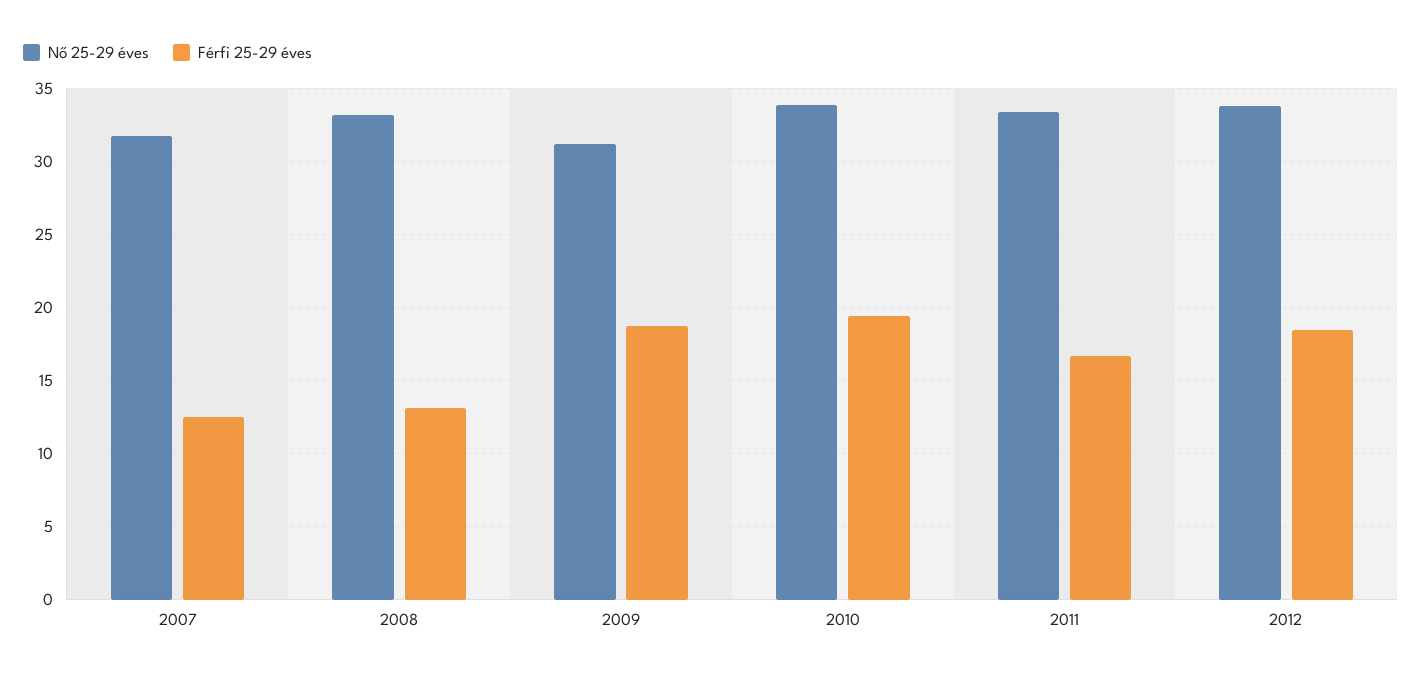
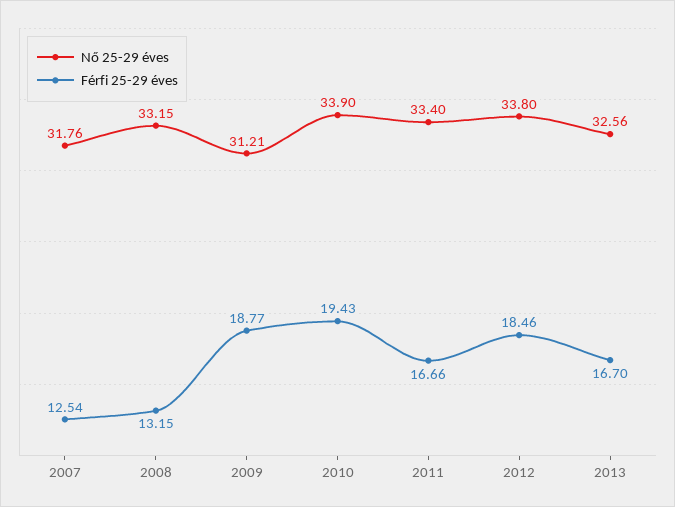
Nő 25-29 éves, 2013: none -> 32.56
Férfi 25-29 éves, 2013: none -> 16.7

